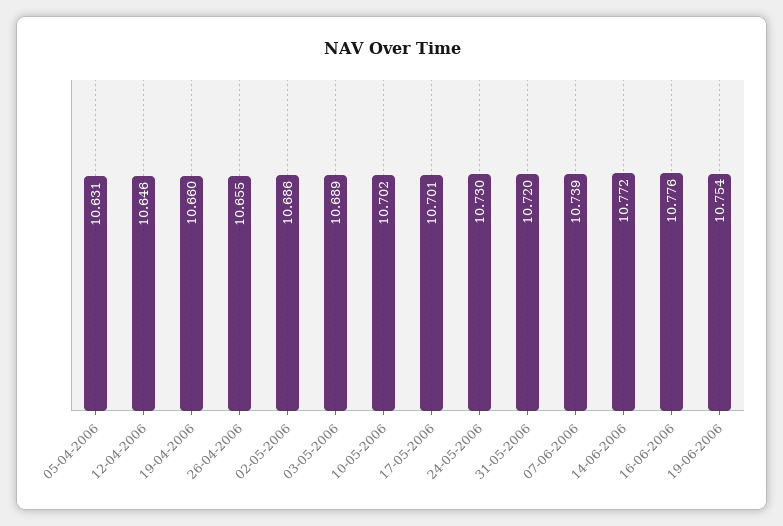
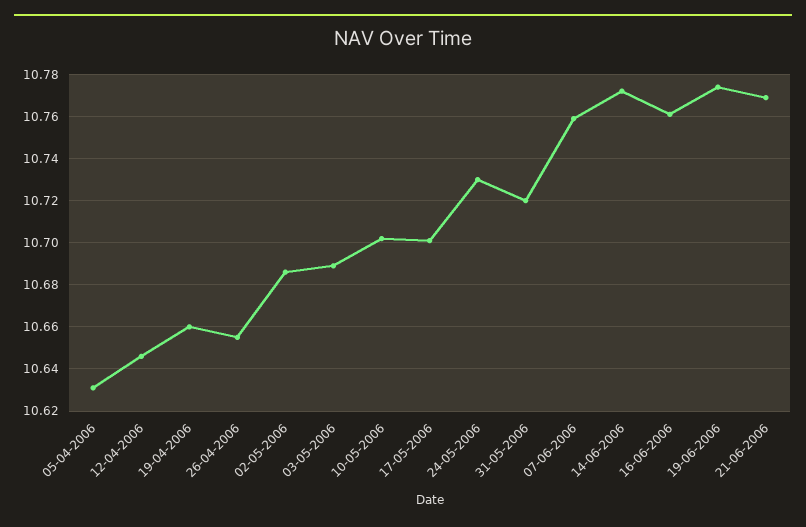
07-06-2006: 10.739 -> 10.76
16-06-2006: 10.776 -> 10.76
19-06-2006: 10.754 -> 10.775
21-06-2006: none -> 10.77

